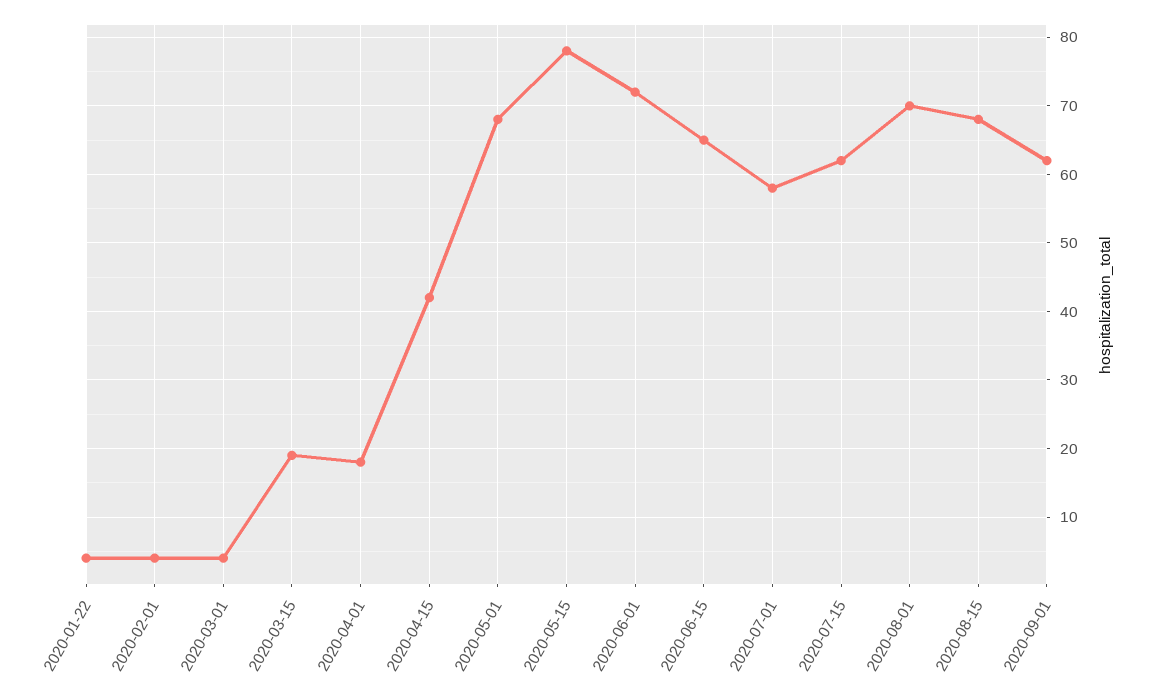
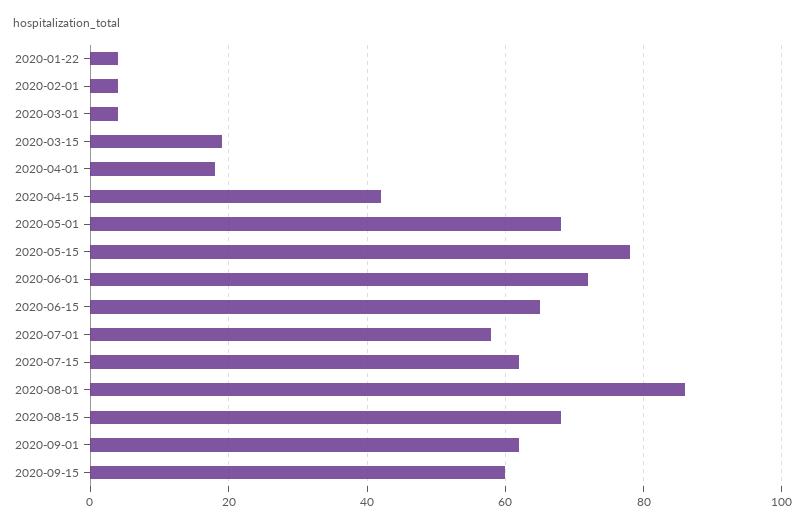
2020-08-01: 70 -> 85
2020-09-15: none -> 60

